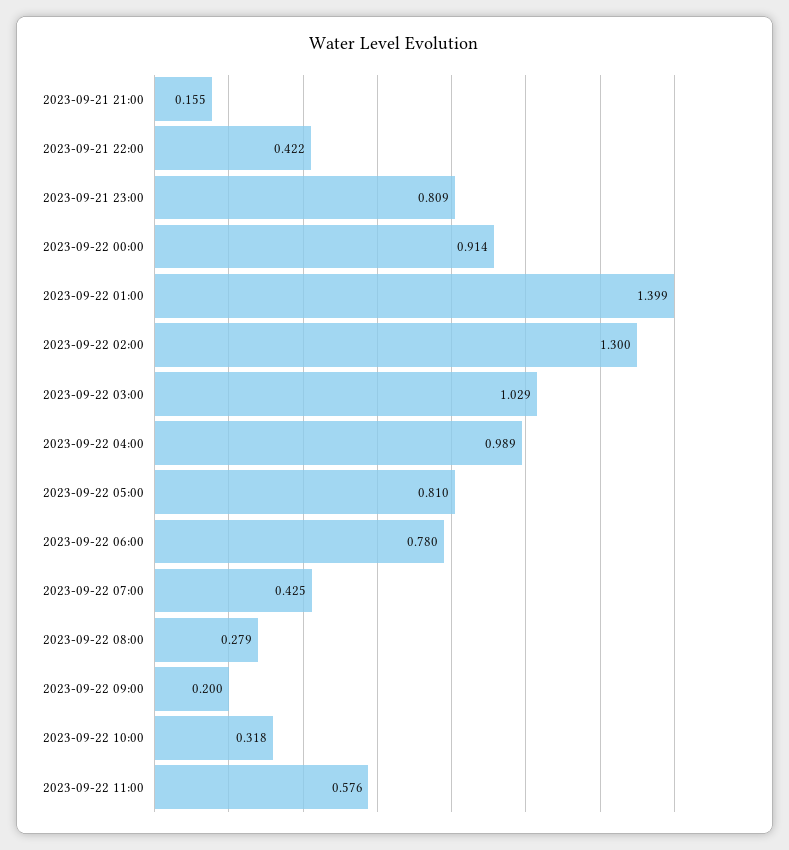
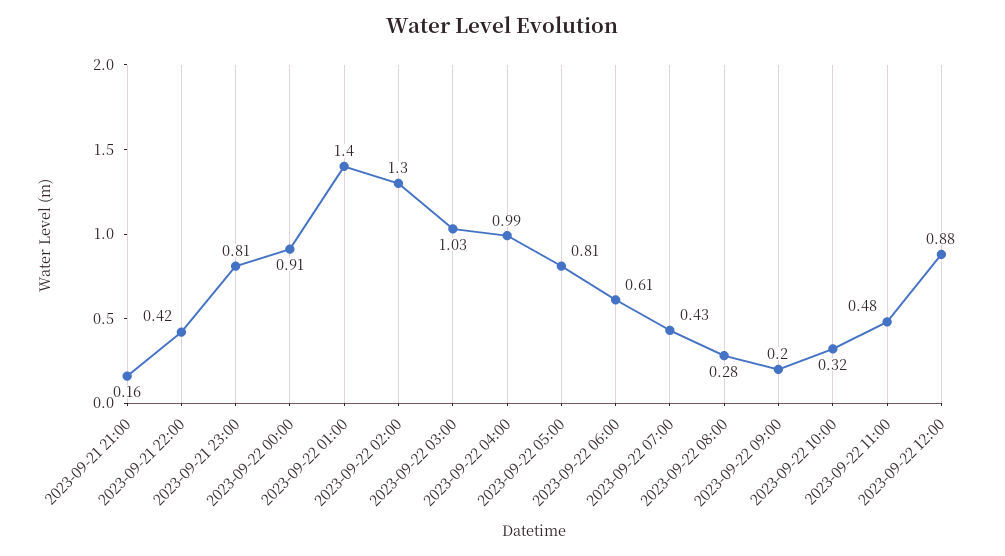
2023-09-22 06:00: 0.78 -> 0.61
2023-09-22 11:00: 0.576 -> 0.48
2023-09-22 12:00: none -> 0.88

